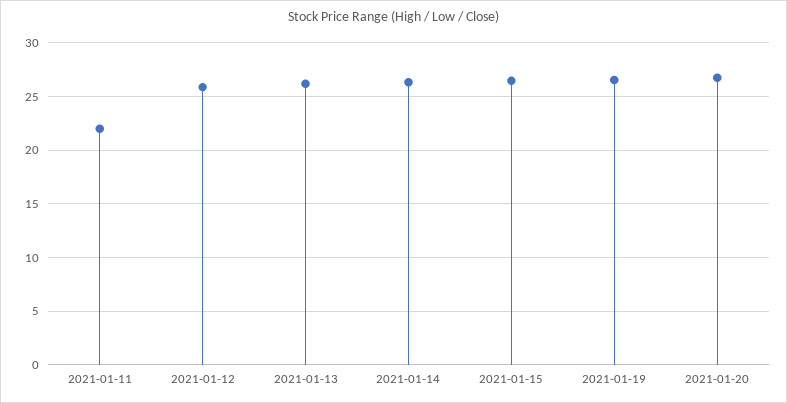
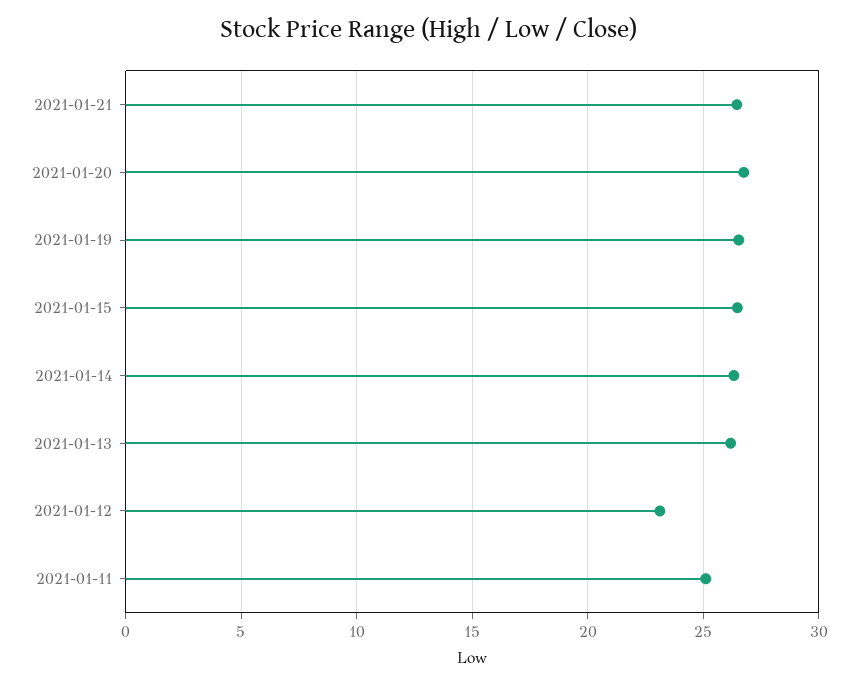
2021-01-11: 22 -> 25
2021-01-12: 26 -> 23
2021-01-21: none -> 26.5

